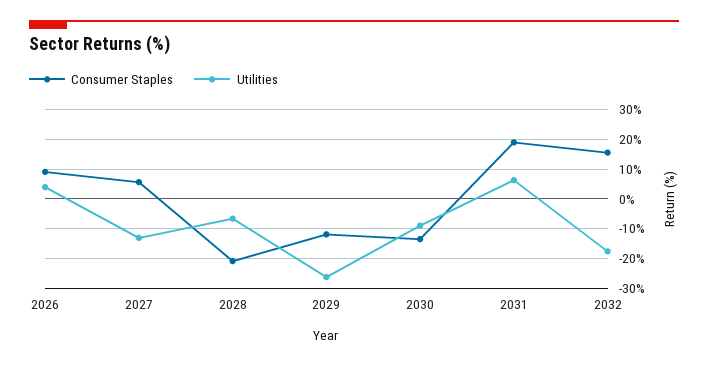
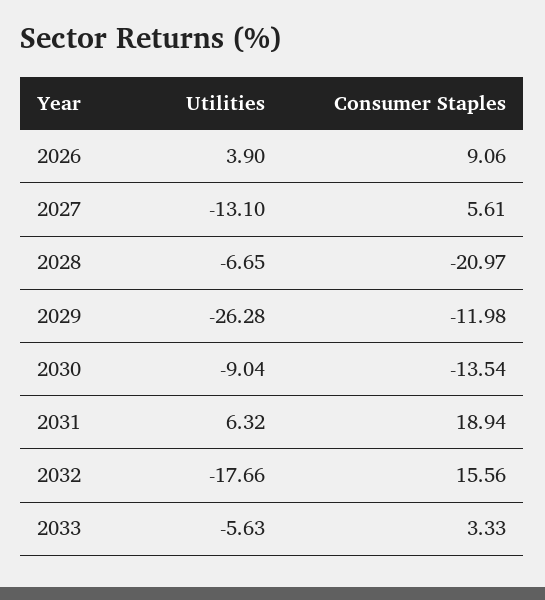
Utilities, 2033: none -> -5.63
Consumer Staples, 2033: none -> 3.33

